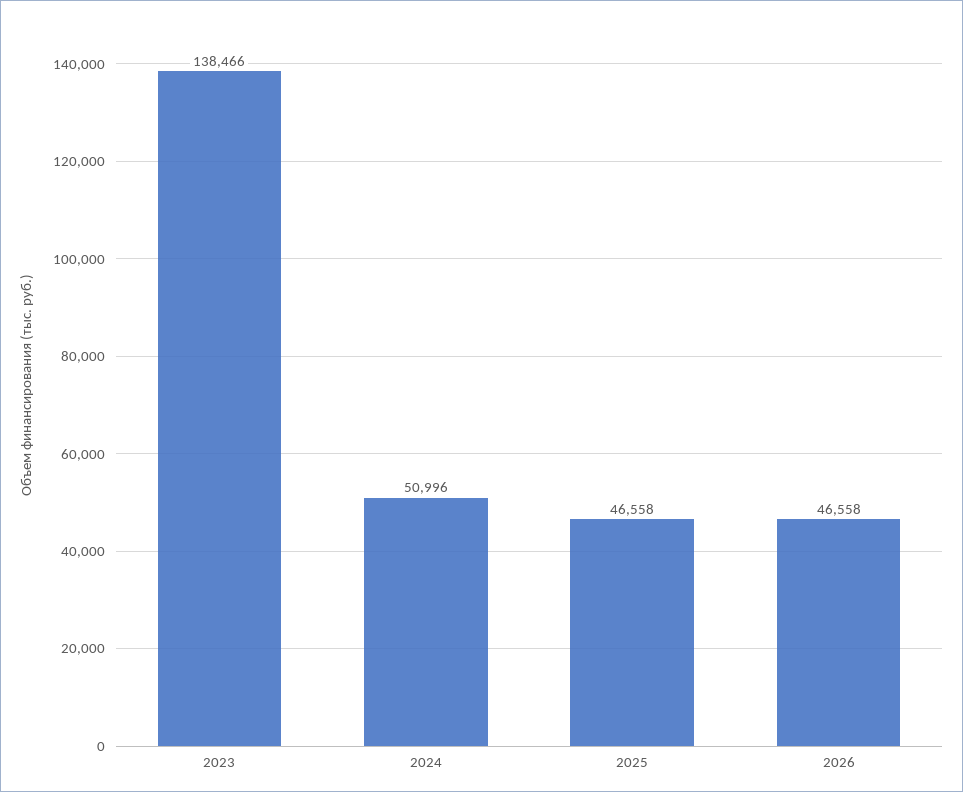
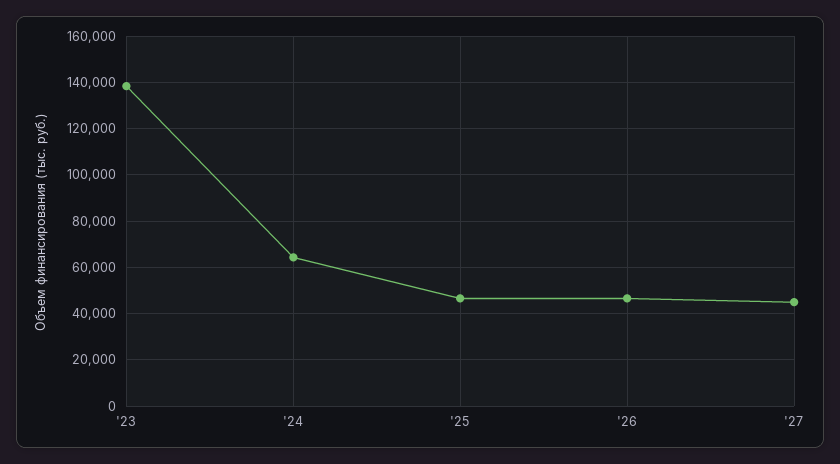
2024: 50996 -> 65000
'27: none -> 45000

